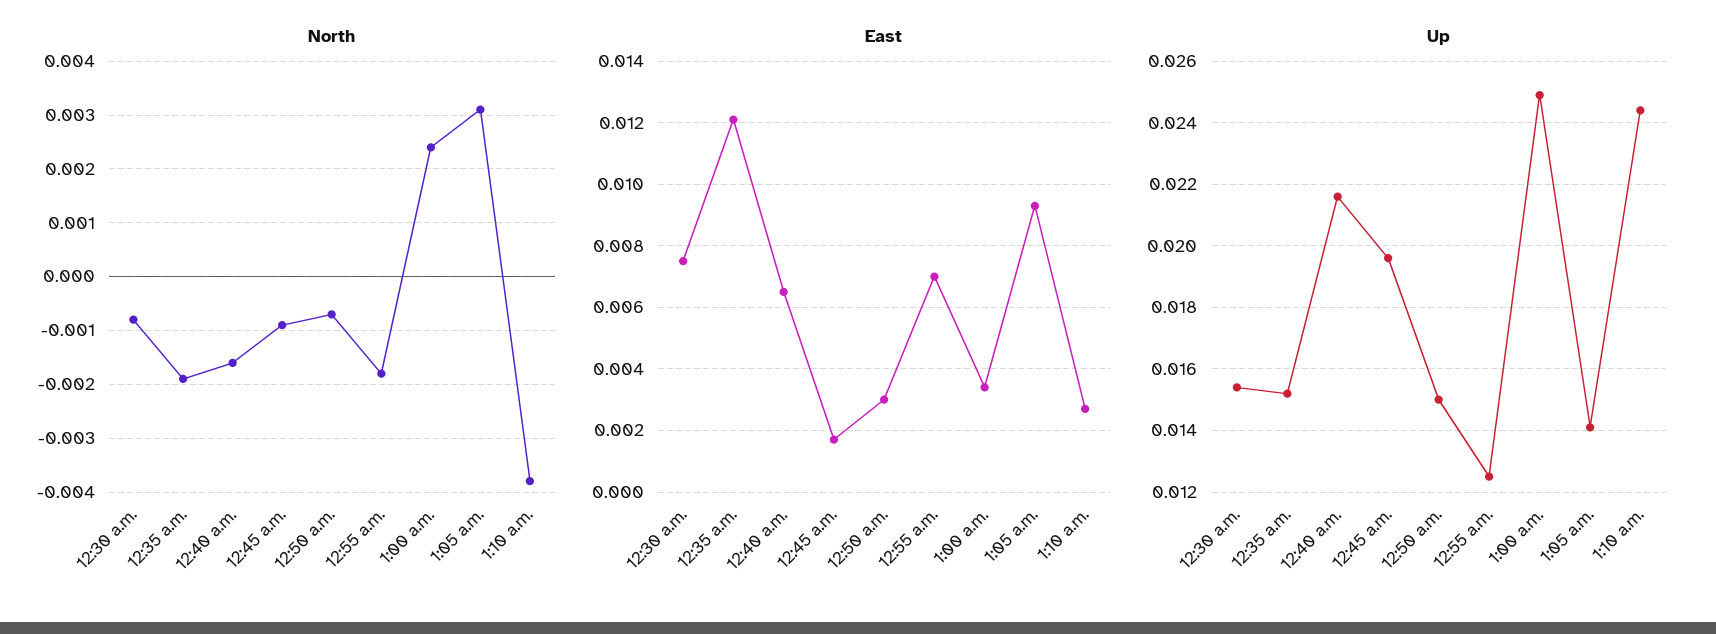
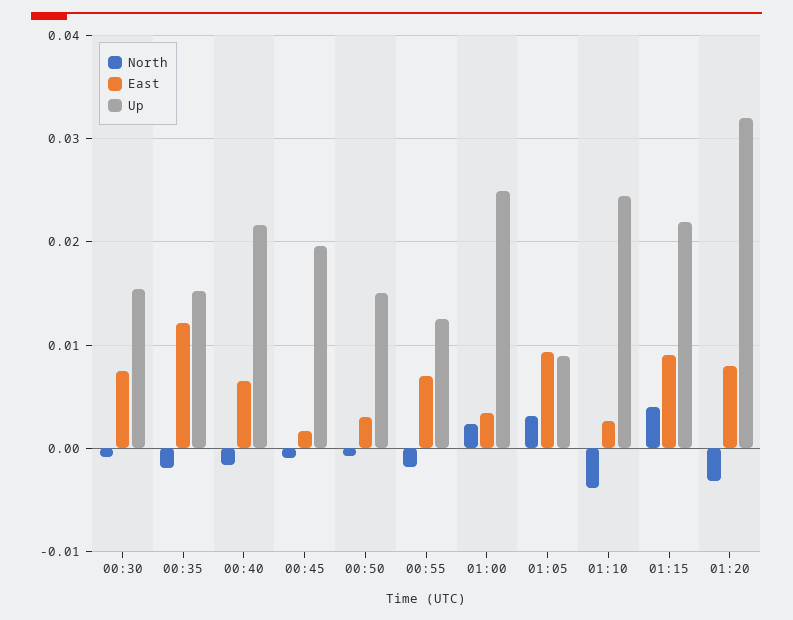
Up, 1:05 a.m.: 0.014 -> 0.009
North, 01:15: none -> 0.004
East, 01:15: none -> 0.009
Up, 01:15: none -> 0.022
North, 01:20: none -> -0.003
East, 01:20: none -> 0.008
Up, 01:20: none -> 0.032

